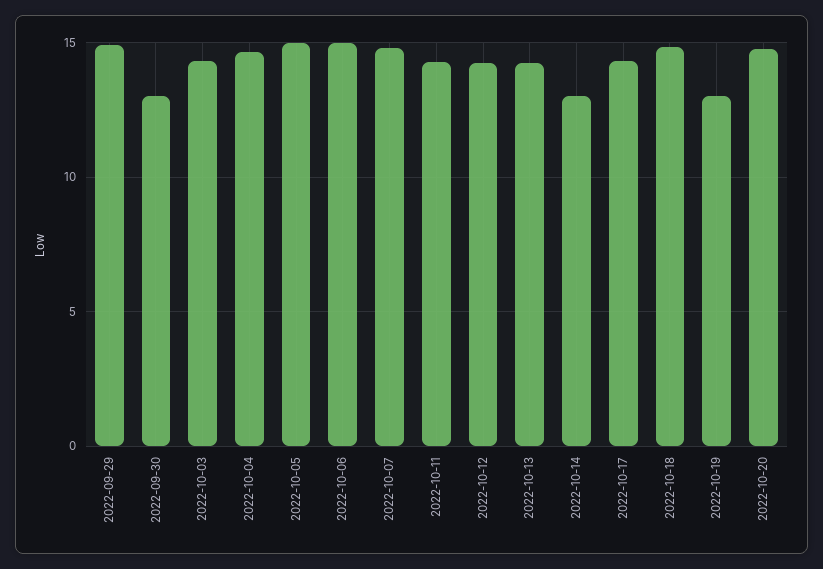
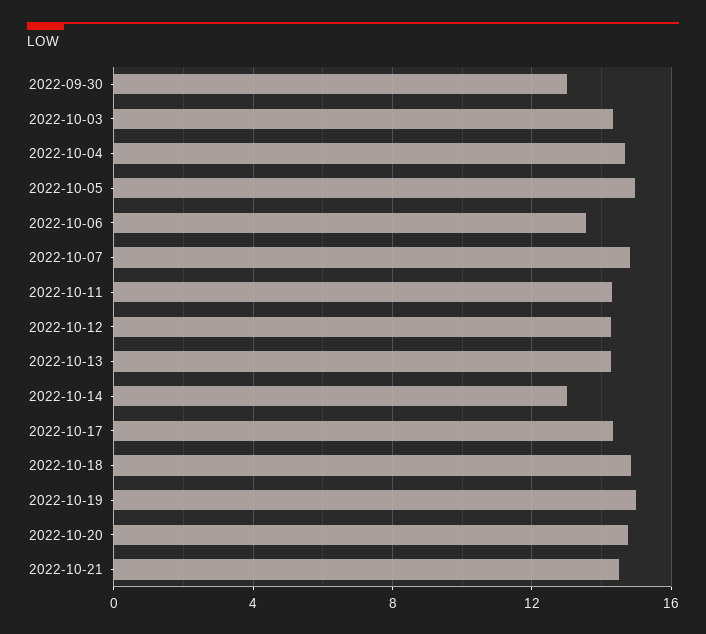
2022-09-29: 15 -> none
2022-10-06: 15 -> 13.5
2022-10-19: 13 -> 15
2022-10-21: none -> 14.5

